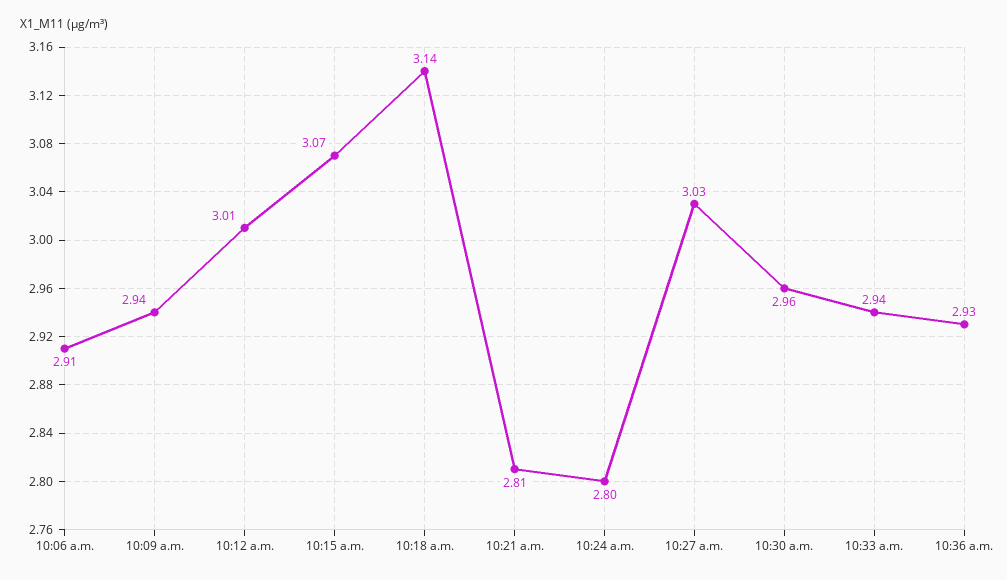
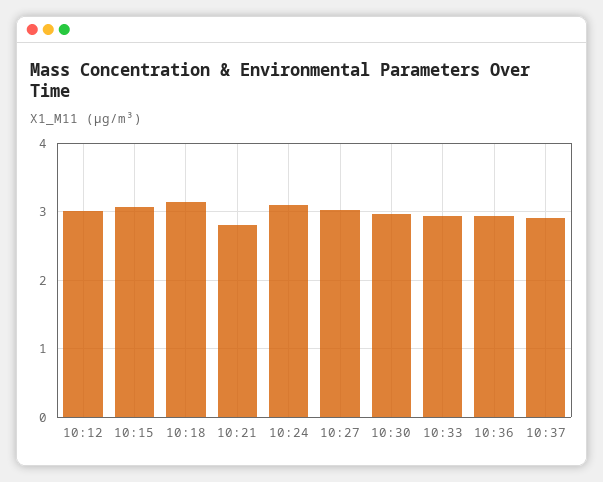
10:06 a.m.: 2.91 -> none
10:09 a.m.: 2.94 -> none
10:24 a.m.: 2.8 -> 3.1
10:37: none -> 2.9

